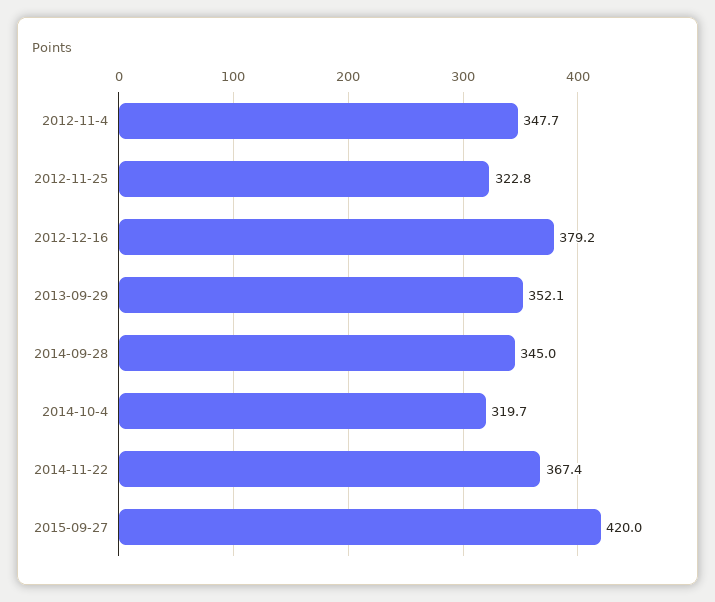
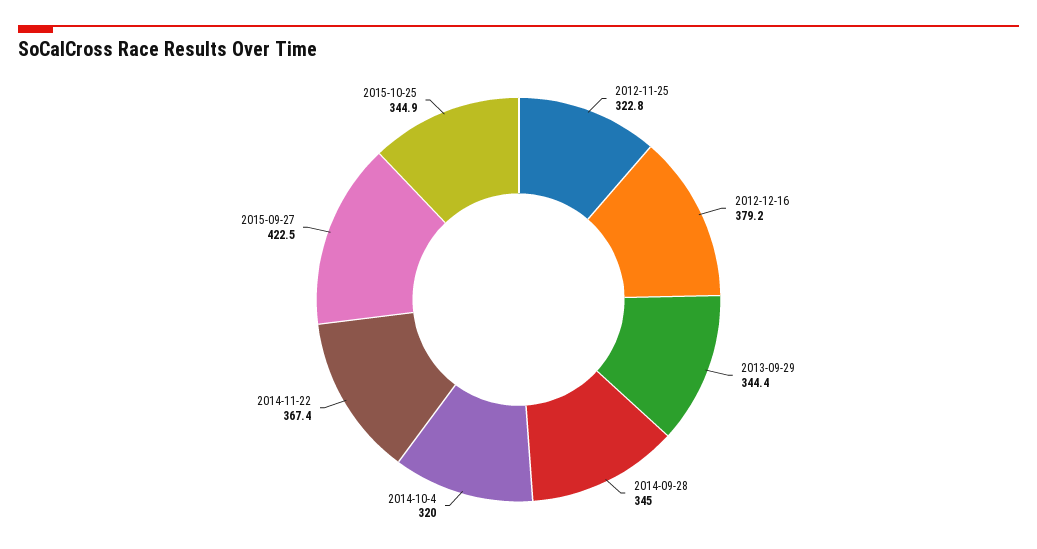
2012-11-4: 347.7 -> none
2013-09-29: 352.1 -> 344.4
2014-10-4: 319.7 -> 320
2015-09-27: 420 -> 422.5
2015-10-25: none -> 344.9

